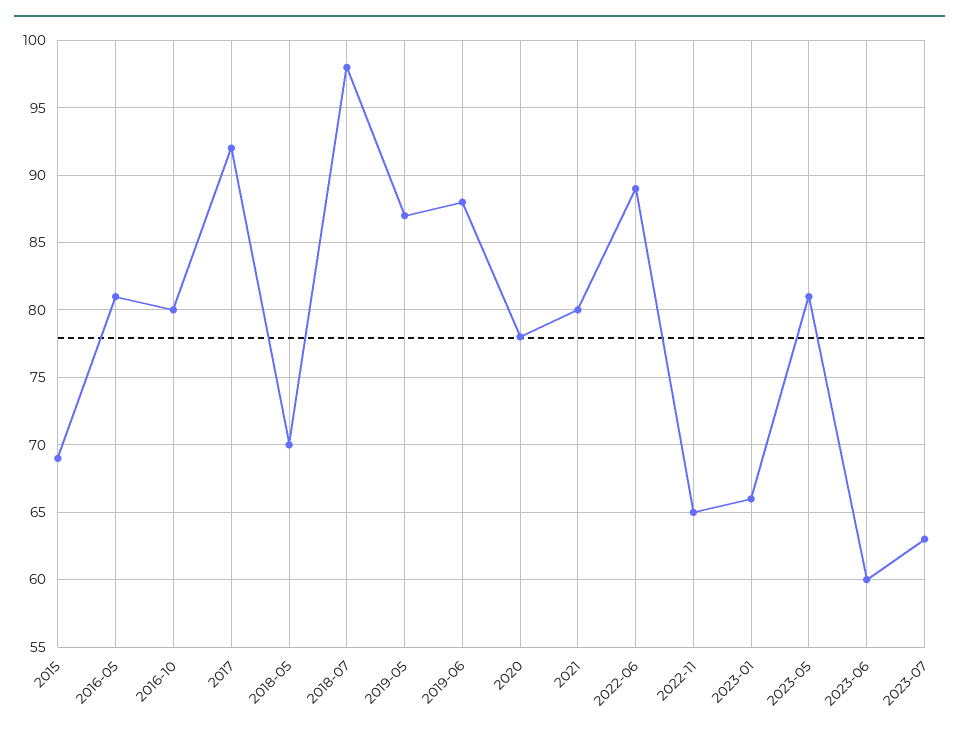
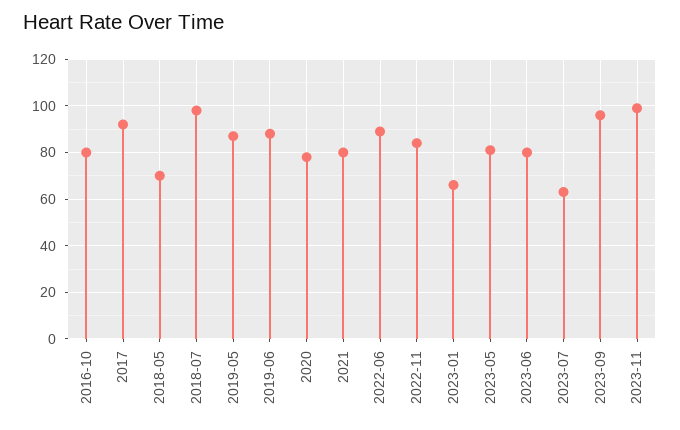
2015: 69 -> none
2016-05: 81 -> none
2022-11: 65 -> 85
2023-06: 60 -> 80
2023-09: none -> 95
2023-11: none -> 100

